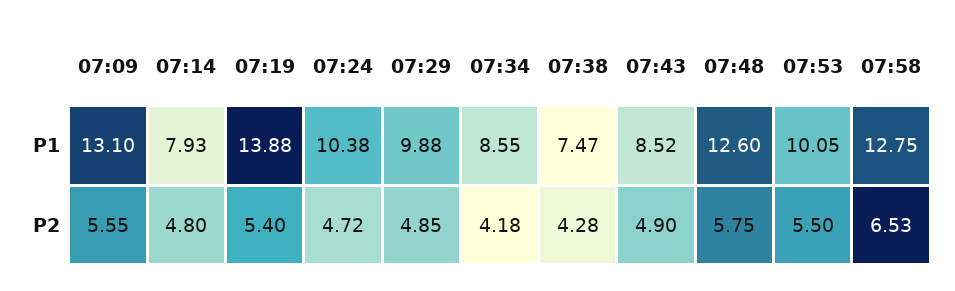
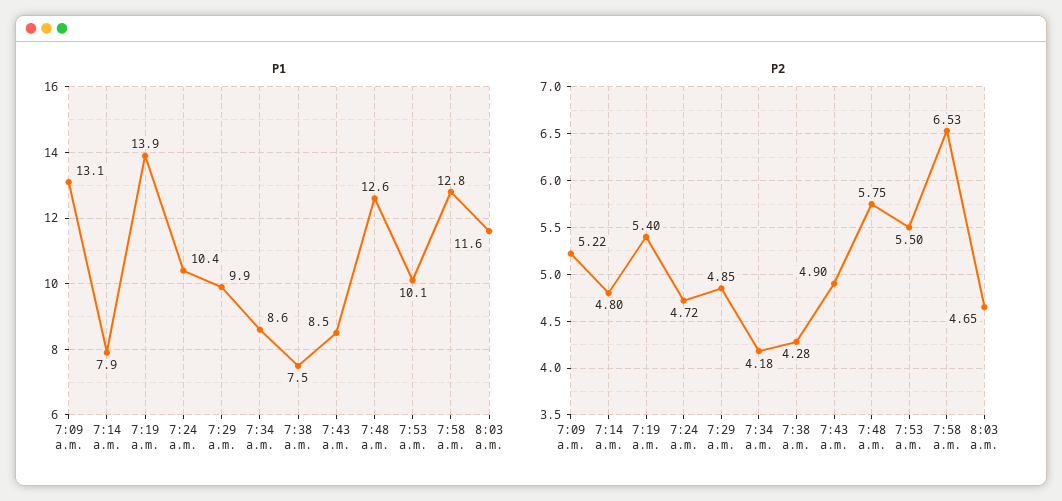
P2, 07:09: 5.55 -> 5.22
P1, 8:03 a.m.: none -> 11.6
P2, 8:03 a.m.: none -> 4.65

